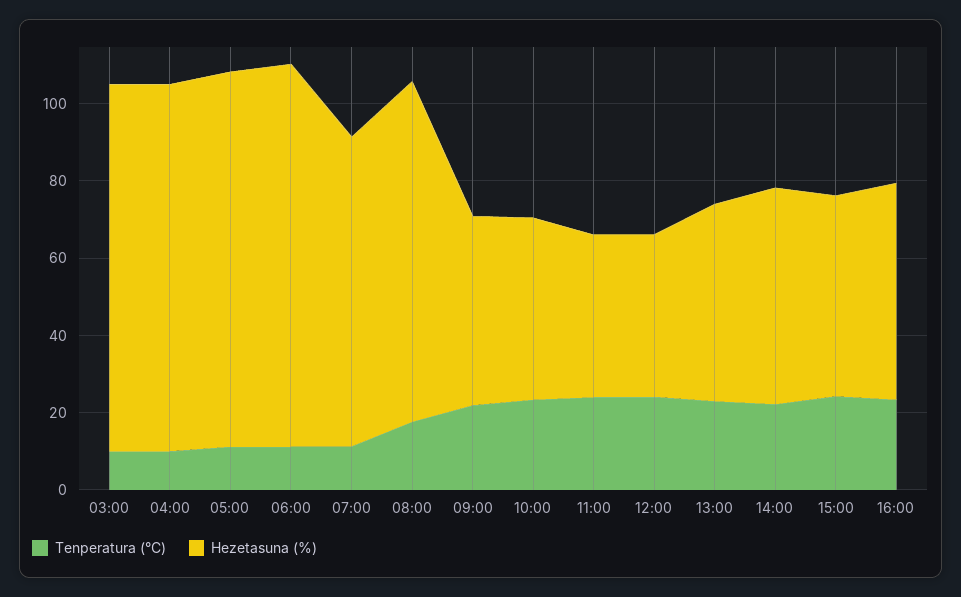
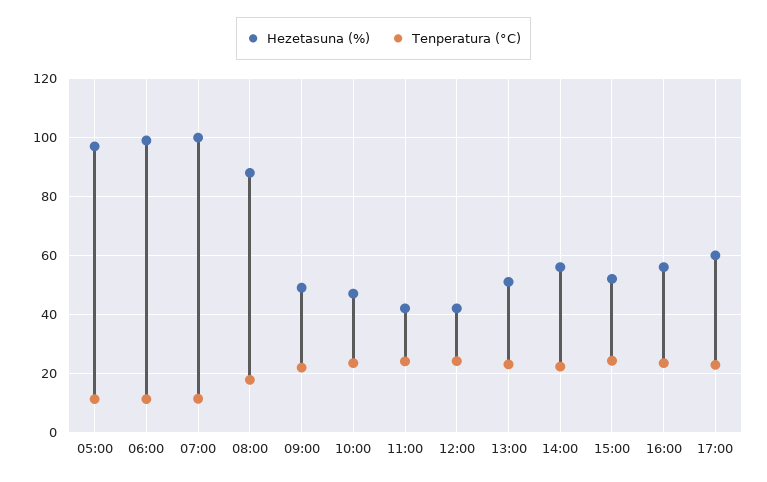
Tenperatura (°C), 03:00: 10 -> none
Hezetasuna (%), 03:00: 95 -> none
Tenperatura (°C), 04:00: 10 -> none
Hezetasuna (%), 04:00: 95 -> none
Hezetasuna (%), 07:00: 80 -> 100
Hezetasuna (%), 17:00: none -> 60
Tenperatura (°C), 17:00: none -> 22.5

